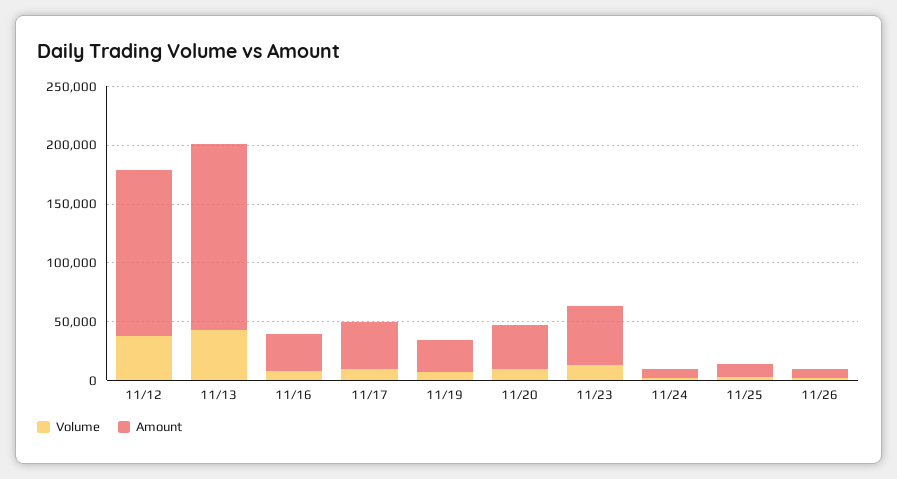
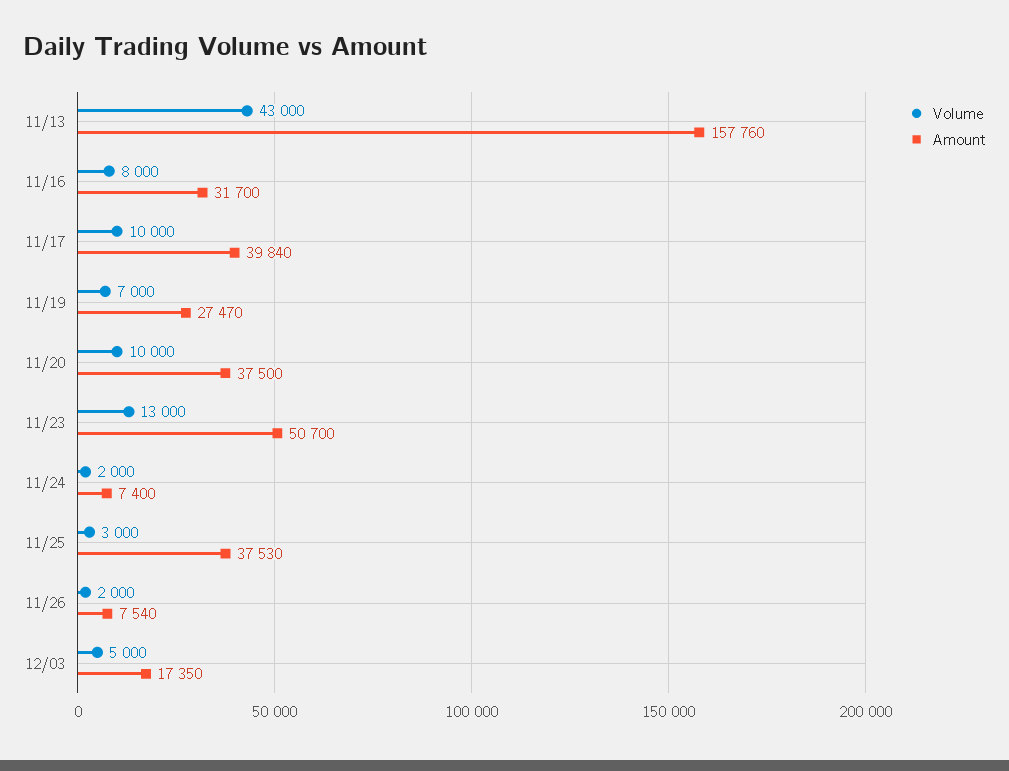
Volume, 11/12: 40000 -> none
Amount, 11/12: 140000 -> none
Amount, 11/25: 10000 -> 37530
Volume, 12/03: none -> 5000
Amount, 12/03: none -> 17350

